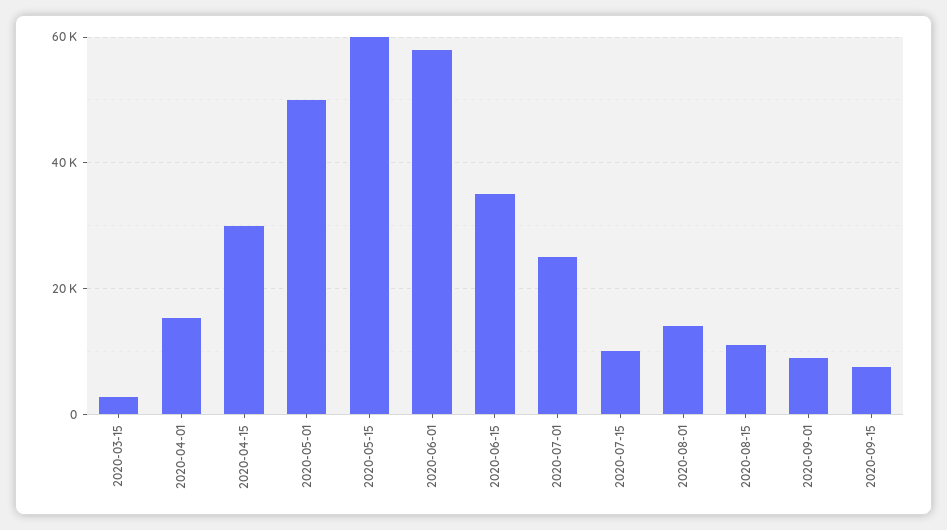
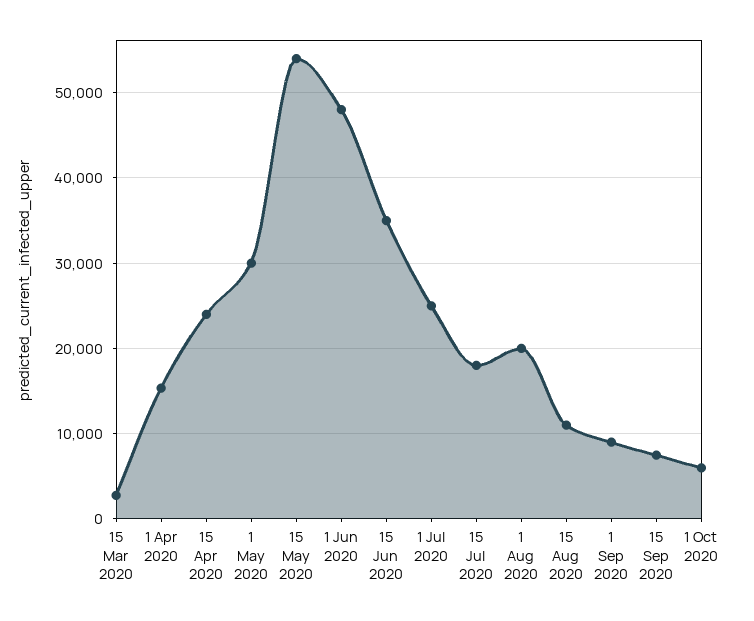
2020-04-15: 30000 -> 24000
2020-05-01: 50000 -> 30000
2020-05-15: 60000 -> 54000
2020-06-01: 58000 -> 48000
2020-07-15: 10000 -> 18000
2020-08-01: 14000 -> 20000
1 Oct 2020: none -> 6000

